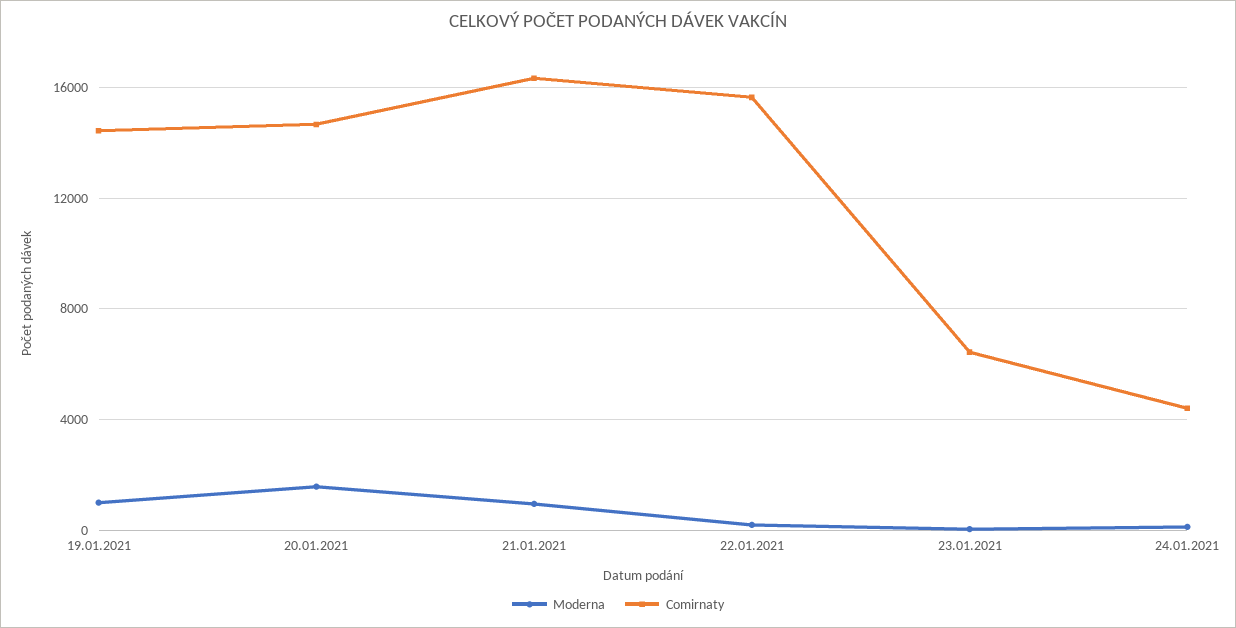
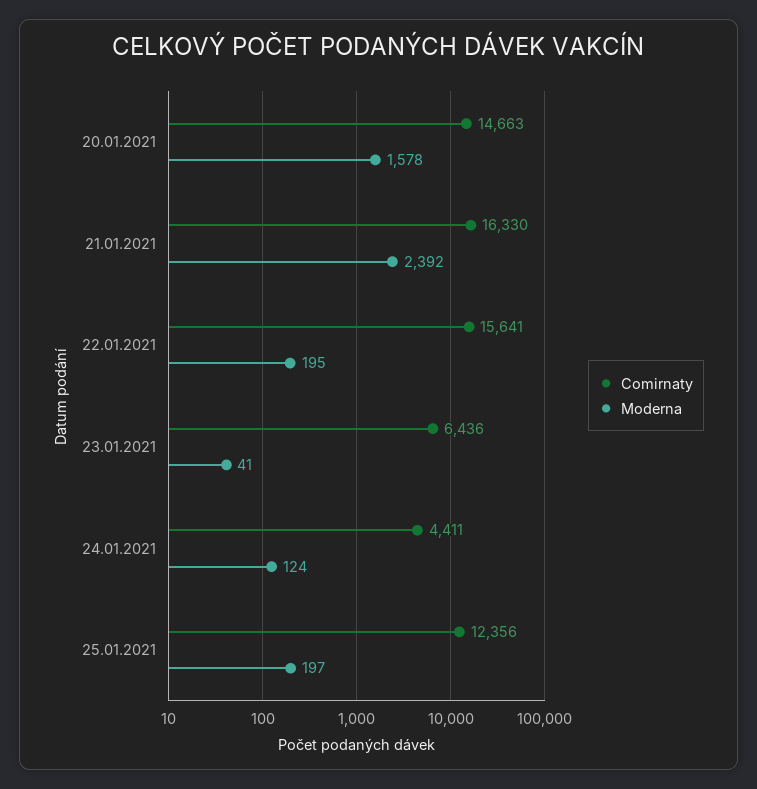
Moderna, 19.01.2021: 1000 -> none
Comirnaty, 19.01.2021: 14500 -> none
Moderna, 21.01.2021: 1000 -> 2392
Comirnaty, 25.01.2021: none -> 12356
Moderna, 25.01.2021: none -> 197

